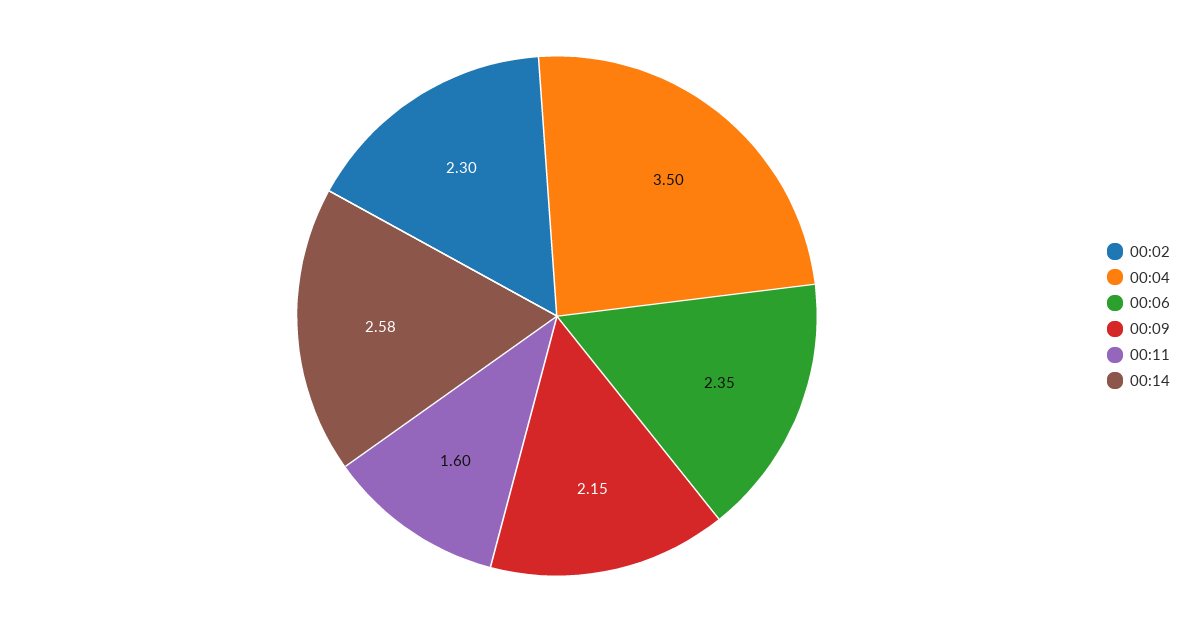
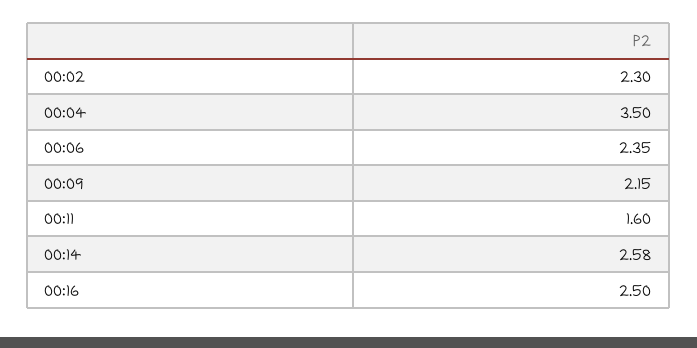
00:16: none -> 2.5

